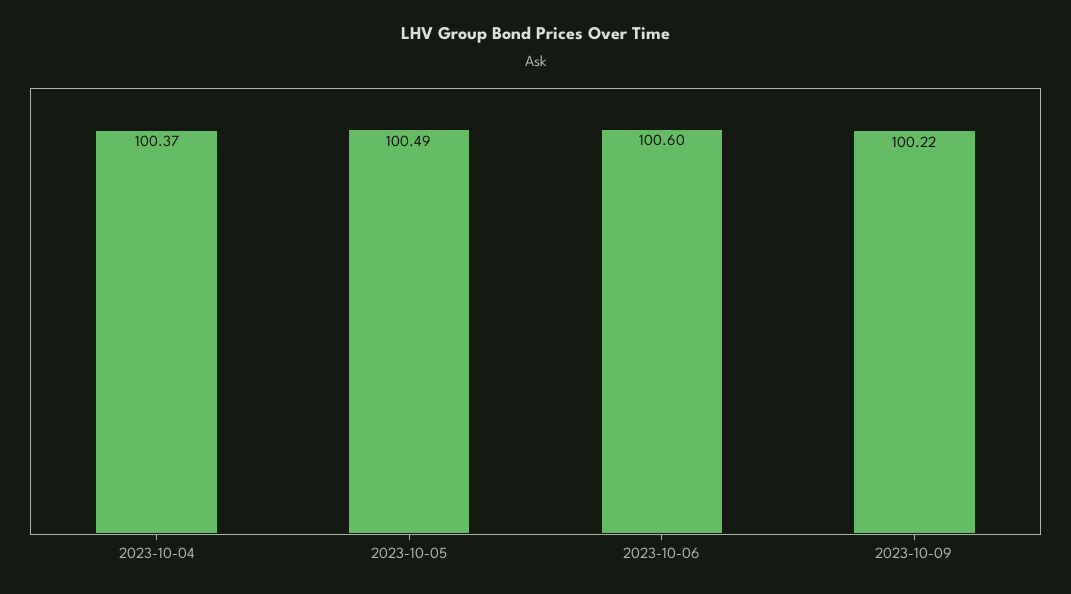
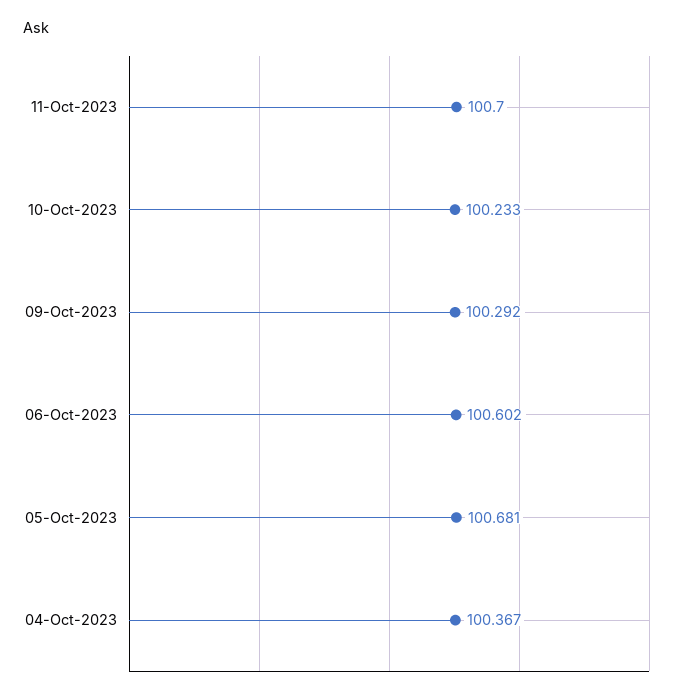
2023-10-05: 100.49 -> 100.681
2023-10-09: 100.22 -> 100.292
11-Oct-2023: none -> 100.7
10-Oct-2023: none -> 100.233

